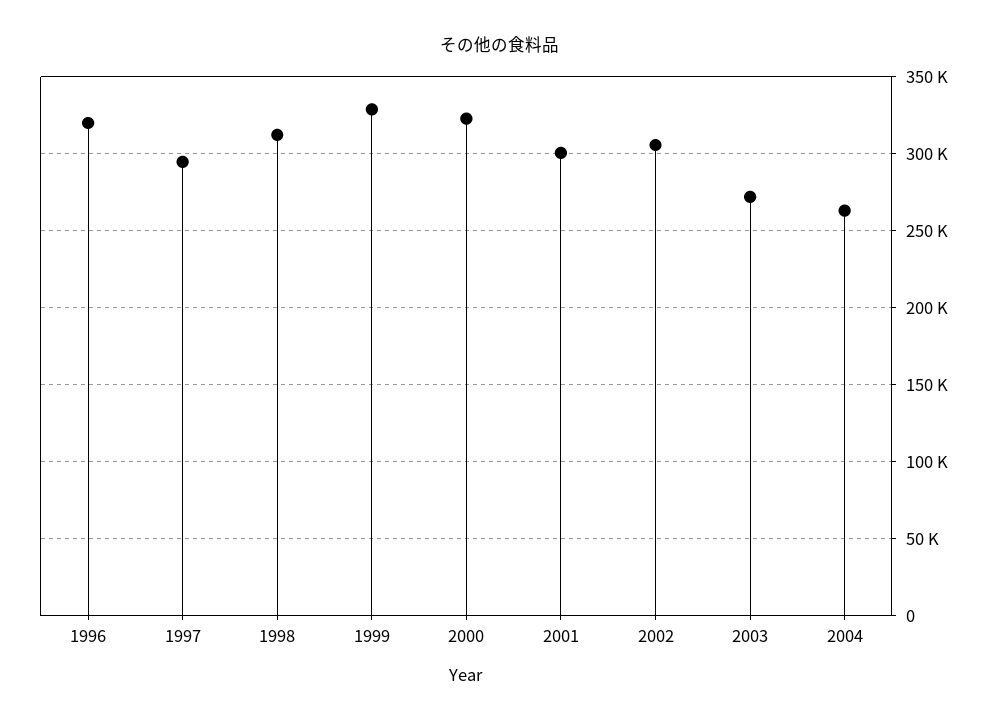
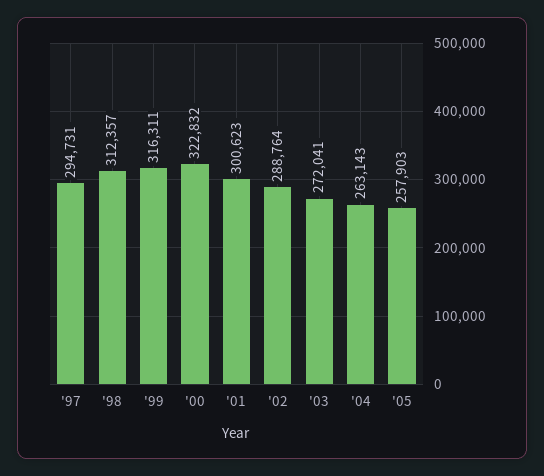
1996: 320000 -> none
1999: 330000 -> 316311
2002: 305000 -> 288764
'05: none -> 257903

